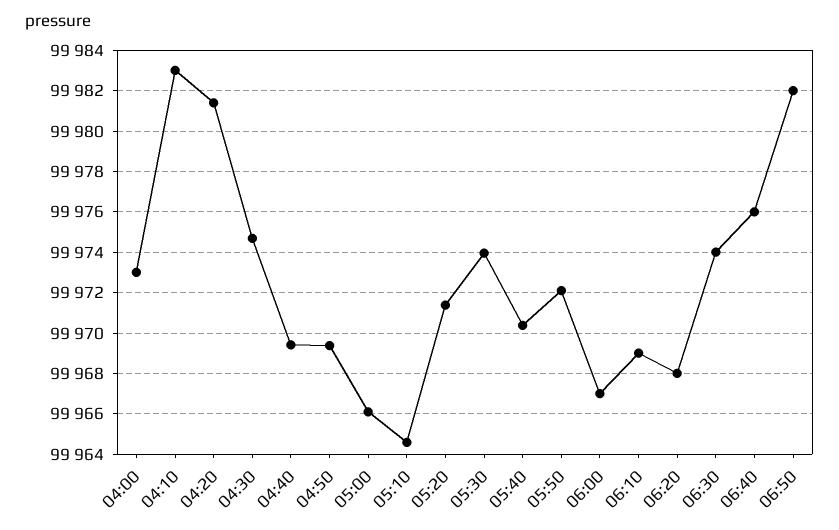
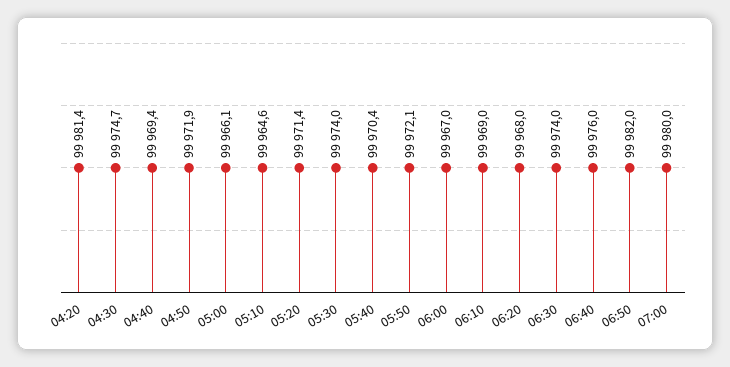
04:00: 99973 -> none
04:10: 99983 -> none
04:50: 99969.5 -> 99971.9
07:00: none -> 99980

